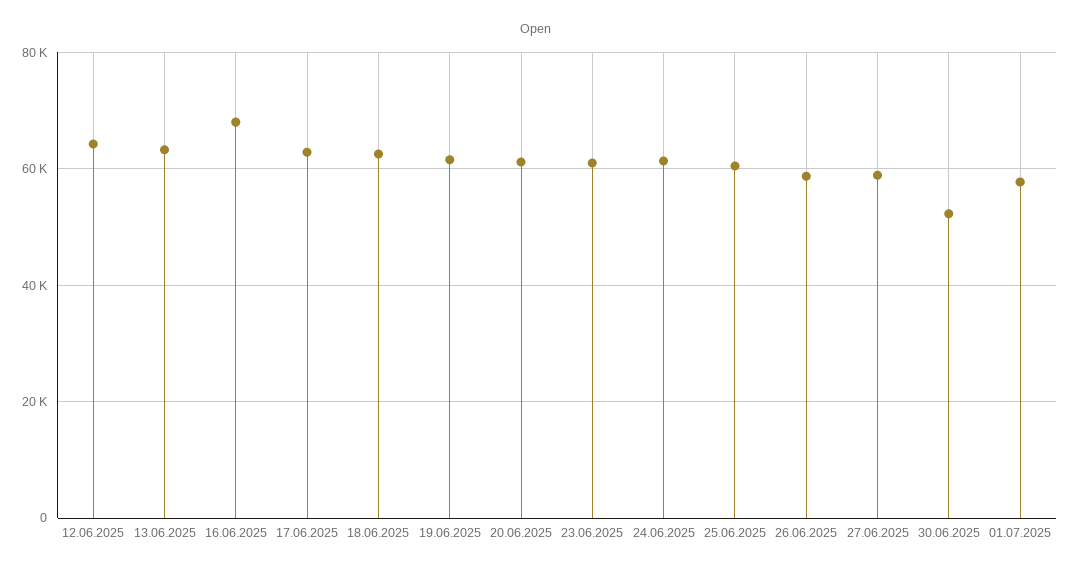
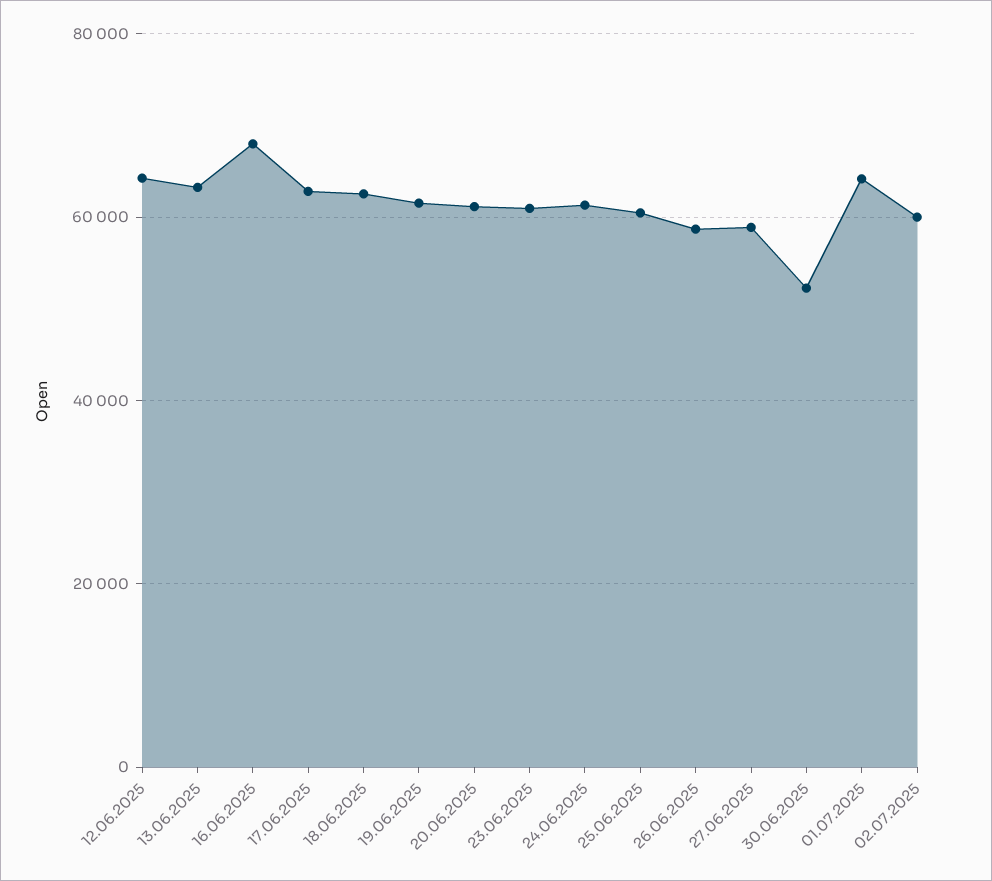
01.07.2025: 58000 -> 64000
02.07.2025: none -> 60000

